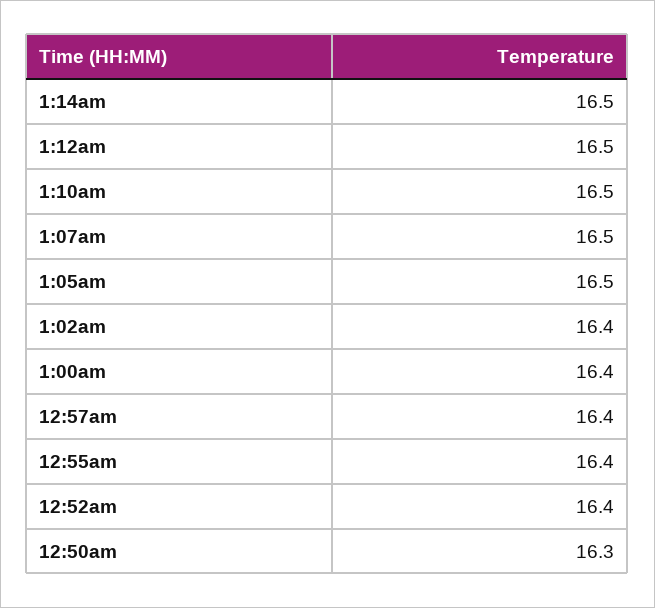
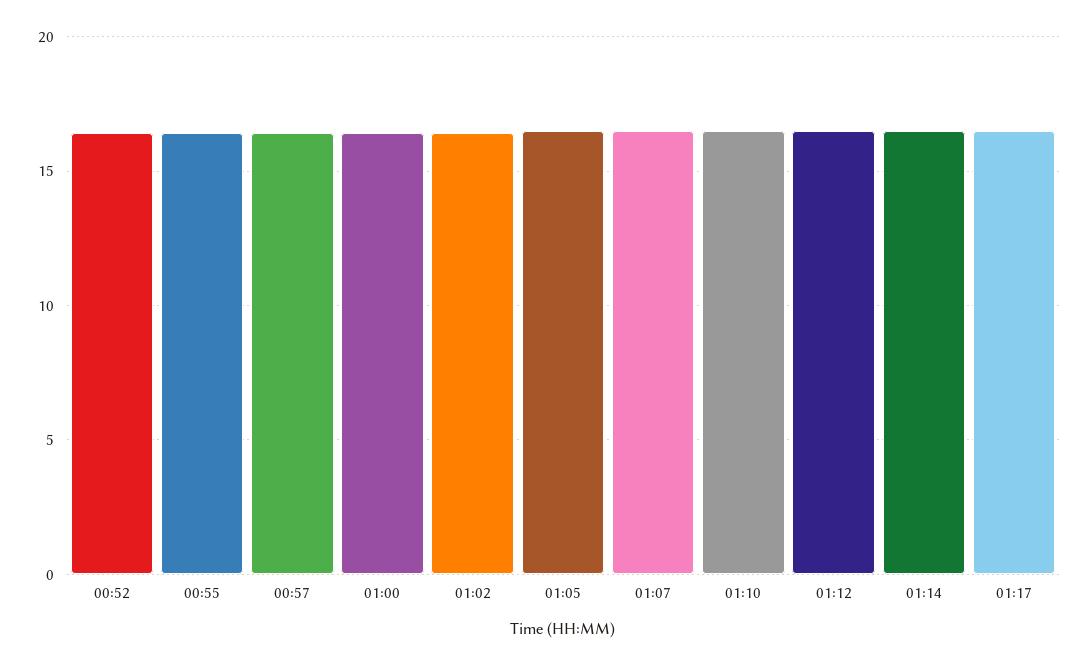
12:50am: 16.3 -> none
01:17: none -> 16.5

